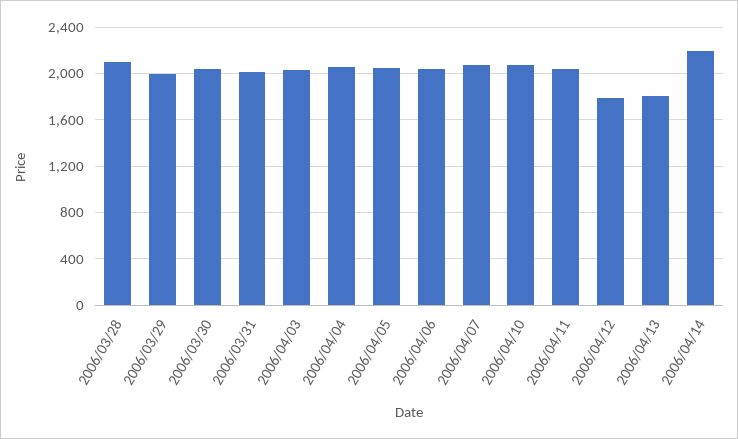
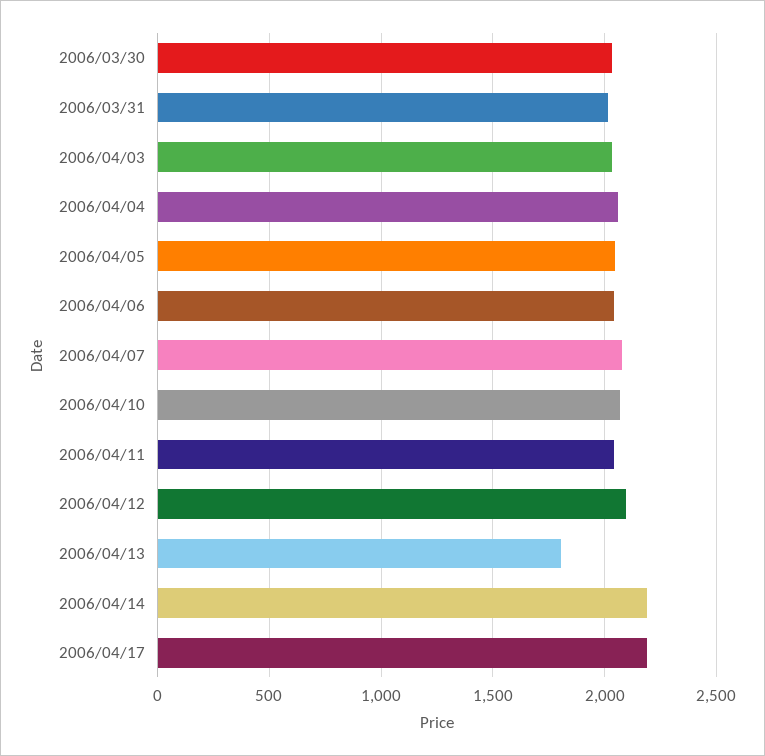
2006/03/28: 2100 -> none
2006/03/29: 2000 -> none
2006/04/12: 1800 -> 2100
2006/04/17: none -> 2200

